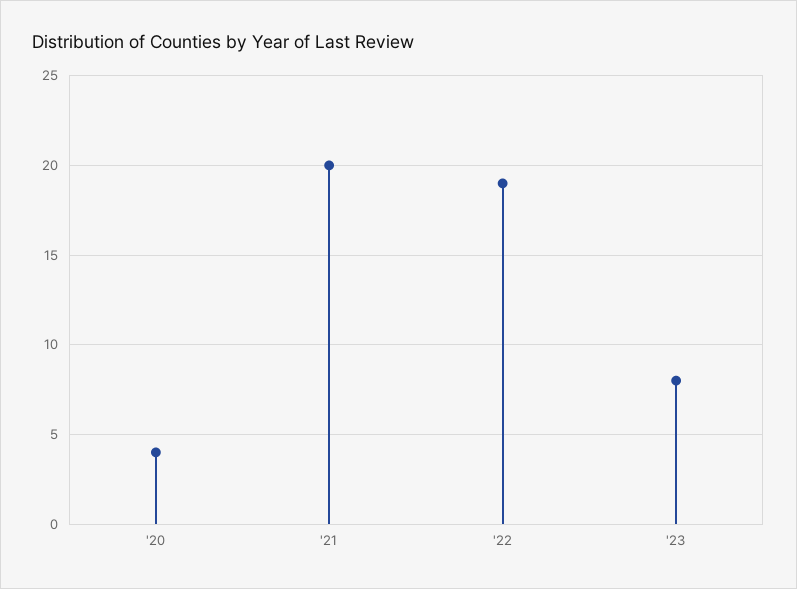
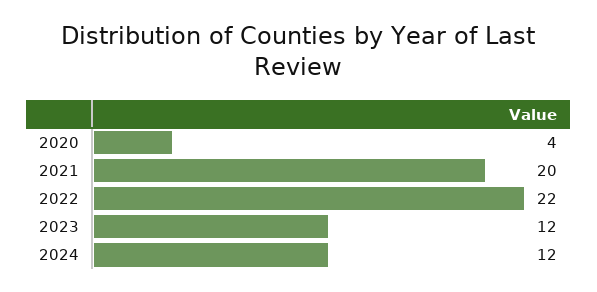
'22: 19 -> 22
'23: 8 -> 12
2024: none -> 12

